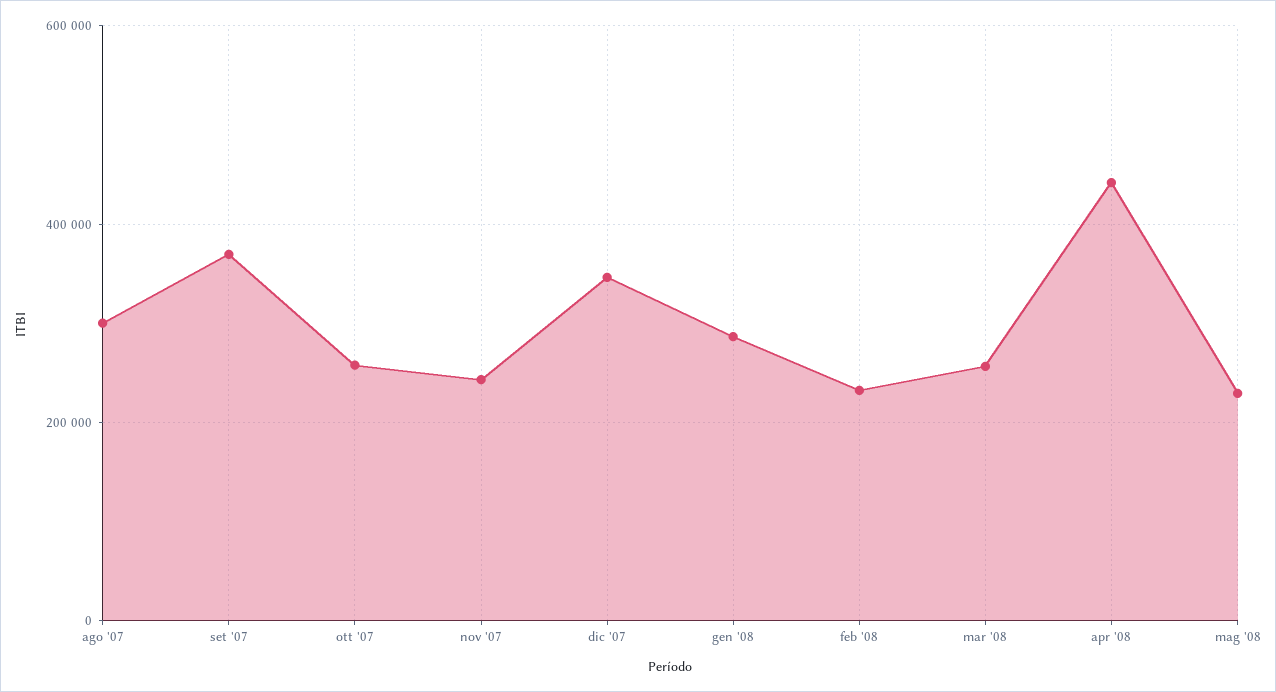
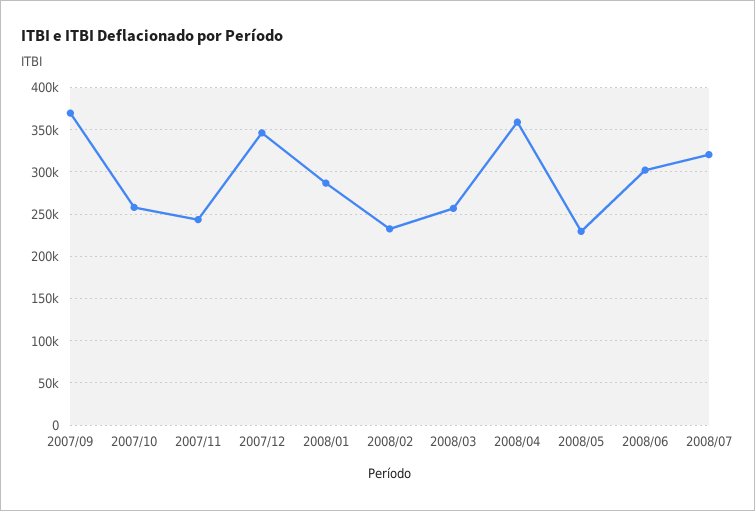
ago '07: 300000 -> none
apr '08: 440000 -> 360000
2008/06: none -> 300000
2008/07: none -> 320000

